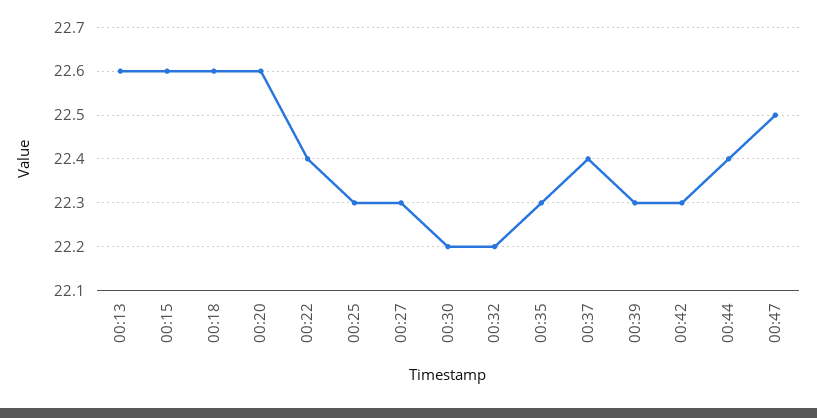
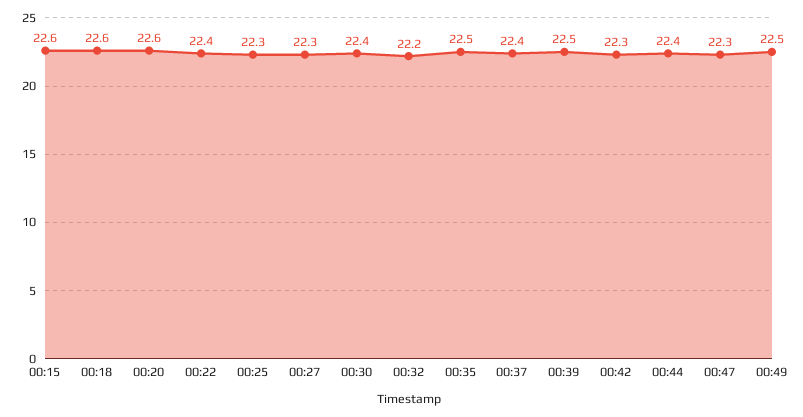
00:13: 22.6 -> none
00:30: 22.2 -> 22.4
00:35: 22.3 -> 22.5
00:39: 22.3 -> 22.5
00:47: 22.5 -> 22.3
00:49: none -> 22.5

